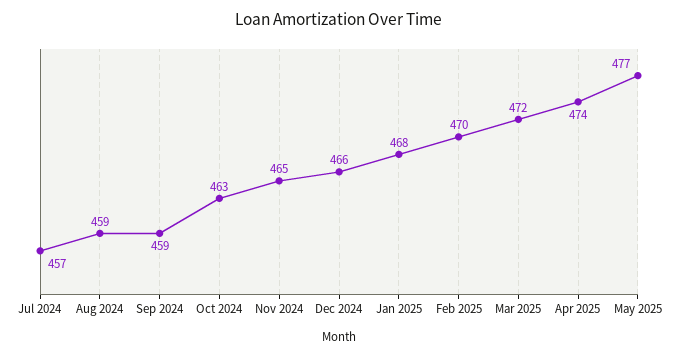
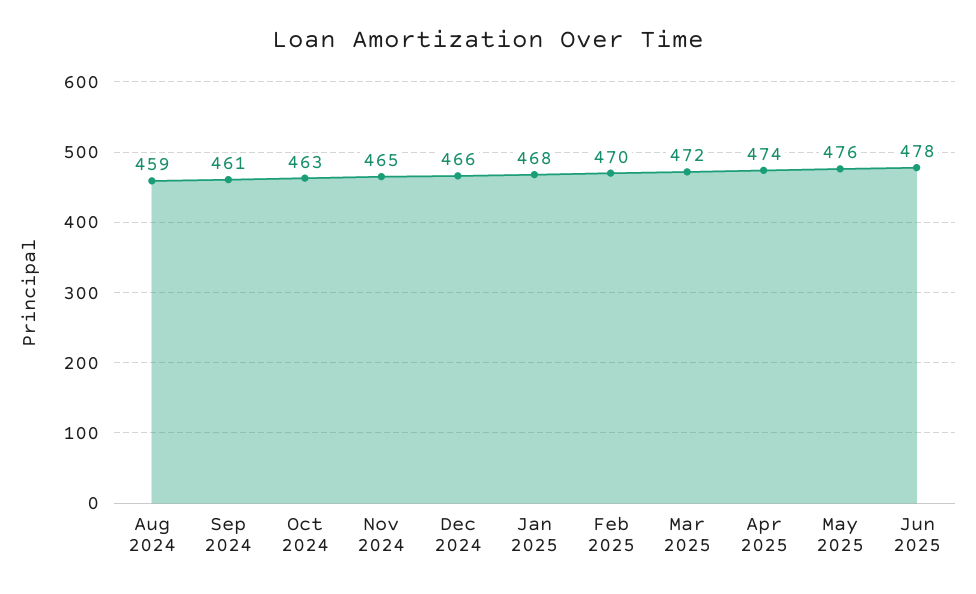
Jul 2024: 457 -> none
Sep 2024: 459 -> 461
May 2025: 477 -> 476
Jun 2025: none -> 478

